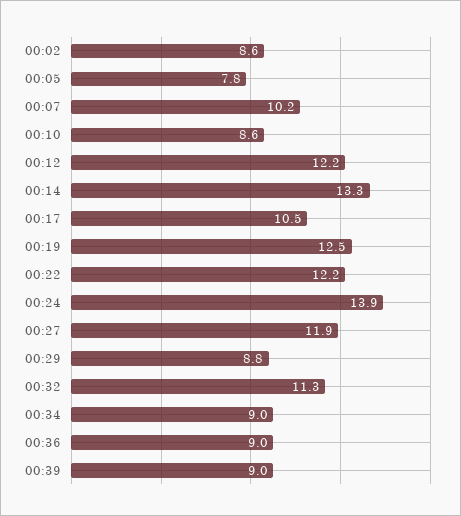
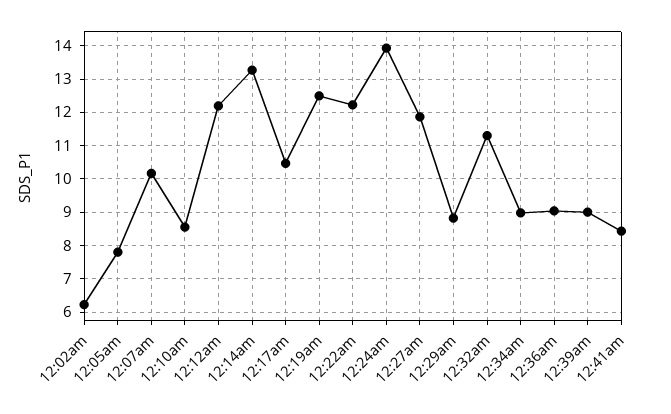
00:02: 8.6 -> 6.2
12:41am: none -> 8.4

